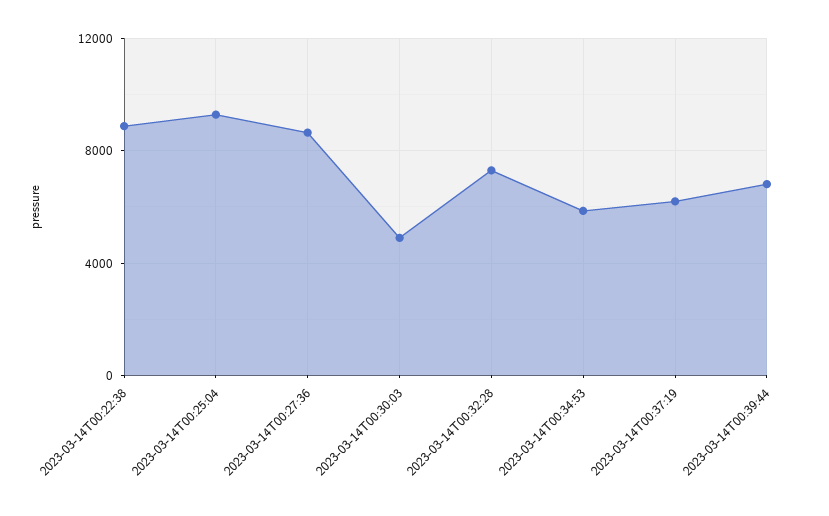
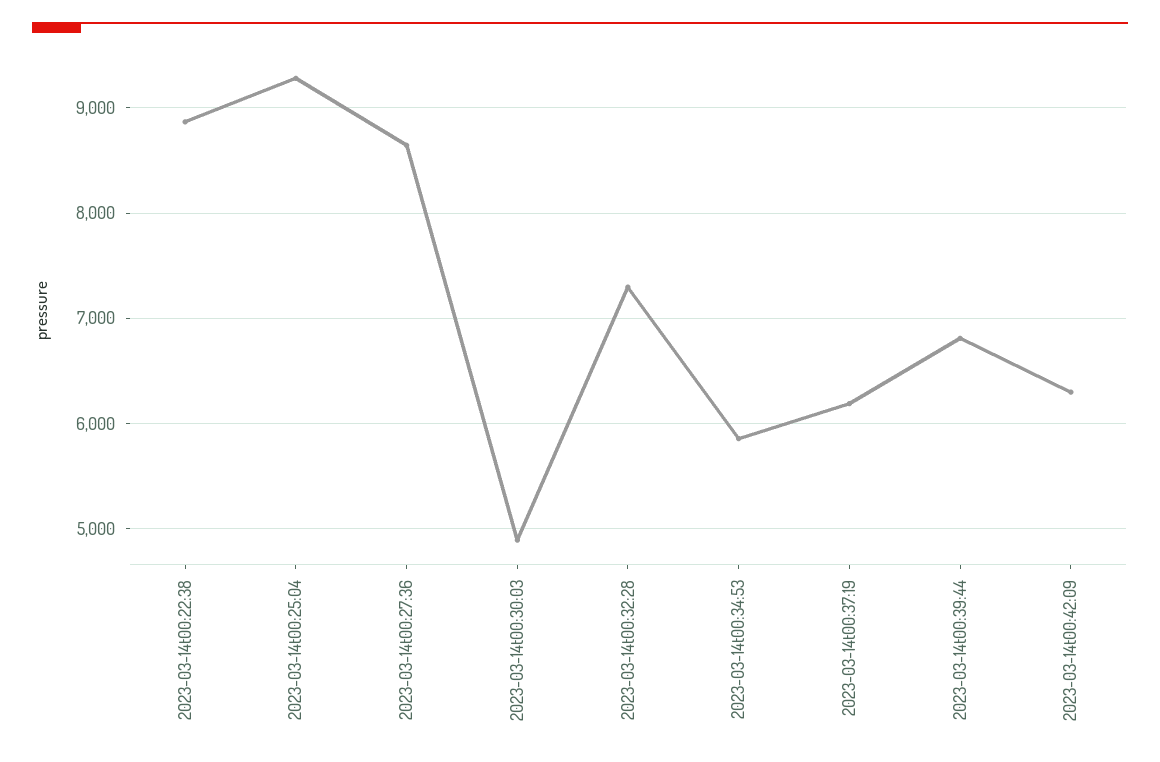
2023-03-14t00:42:09: none -> 6300

